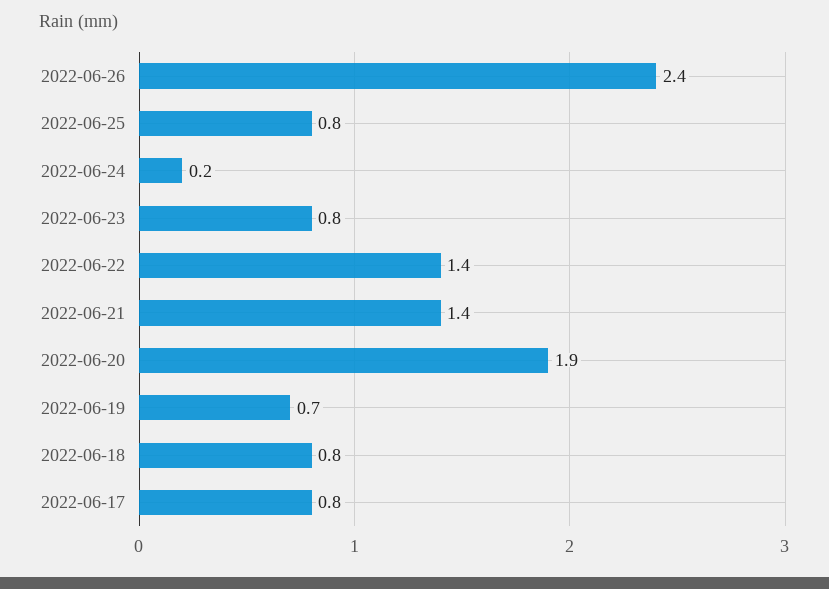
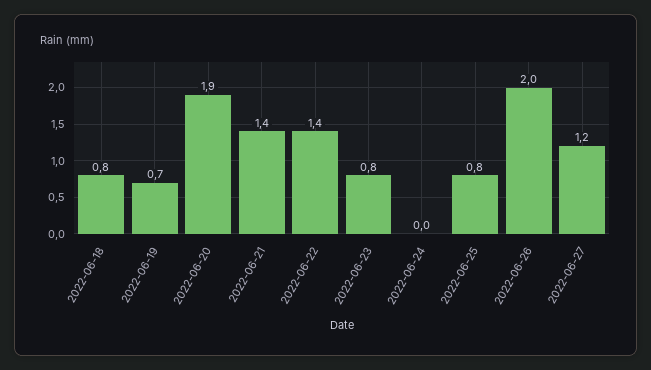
2022-06-26: 2.4 -> 2
2022-06-24: 0.2 -> 0
2022-06-17: 0.8 -> none
2022-06-27: none -> 1.2

